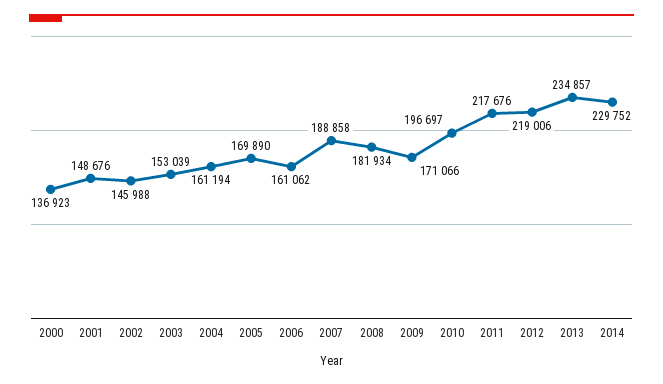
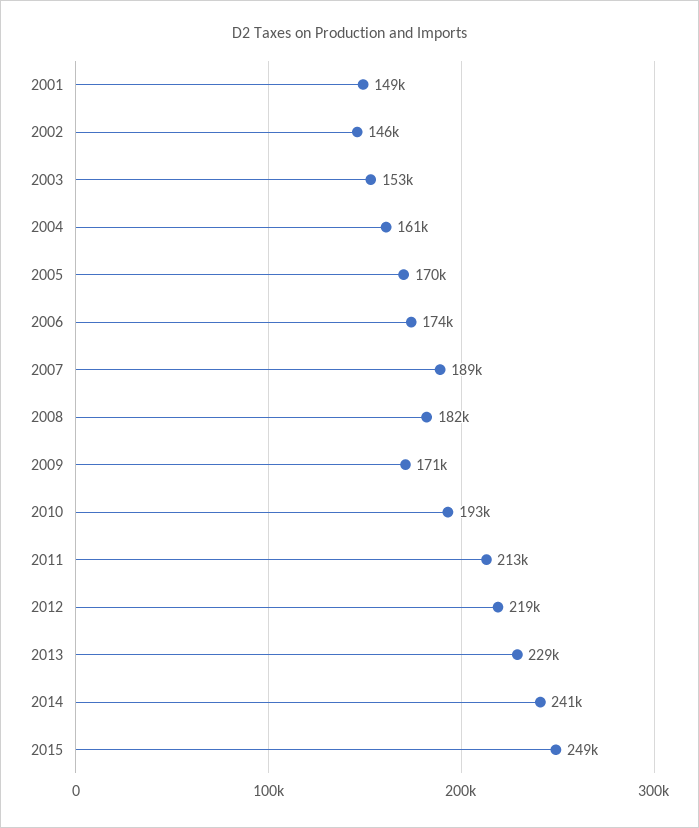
2000: 136923 -> none
2006: 161062 -> 174000
2010: 196697 -> 193000
2011: 217676 -> 213000
2013: 234857 -> 229000
2014: 229752 -> 241000
2015: none -> 249000

